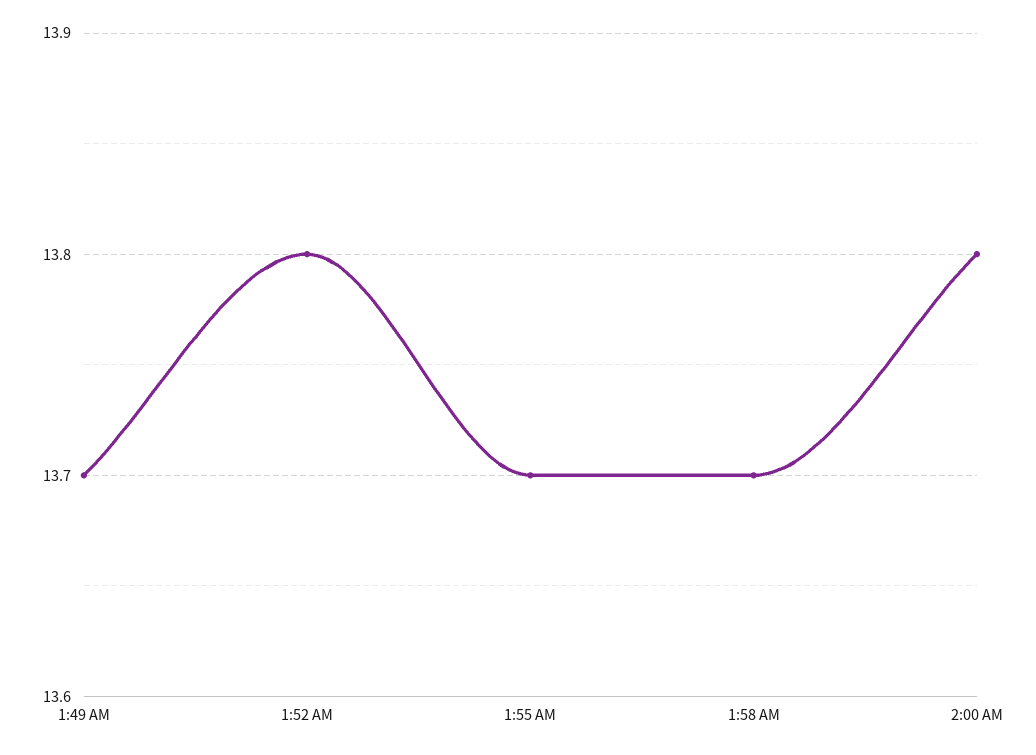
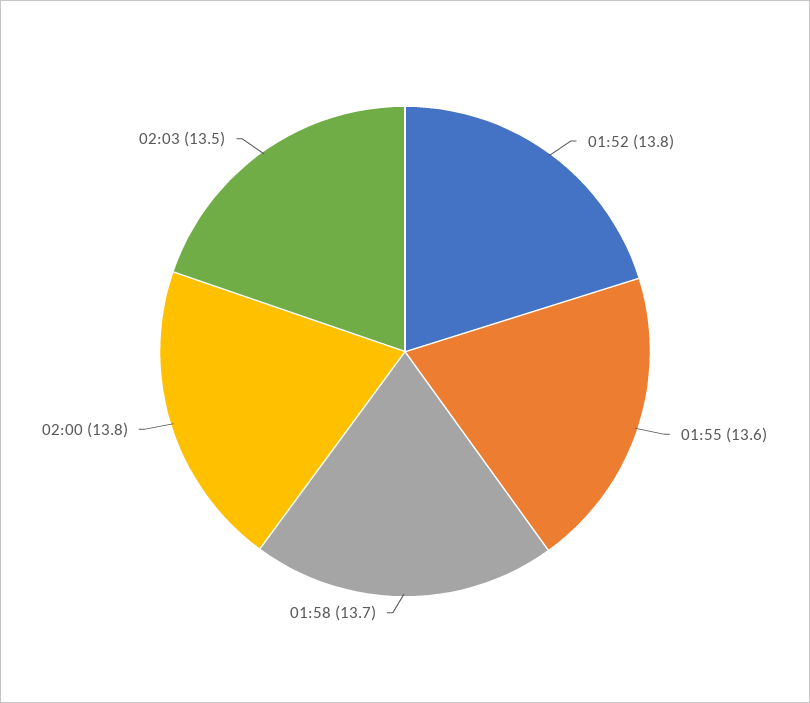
1:49 AM: 13.7 -> none
1:55 AM: 13.7 -> 13.6
02:03: none -> 13.5

